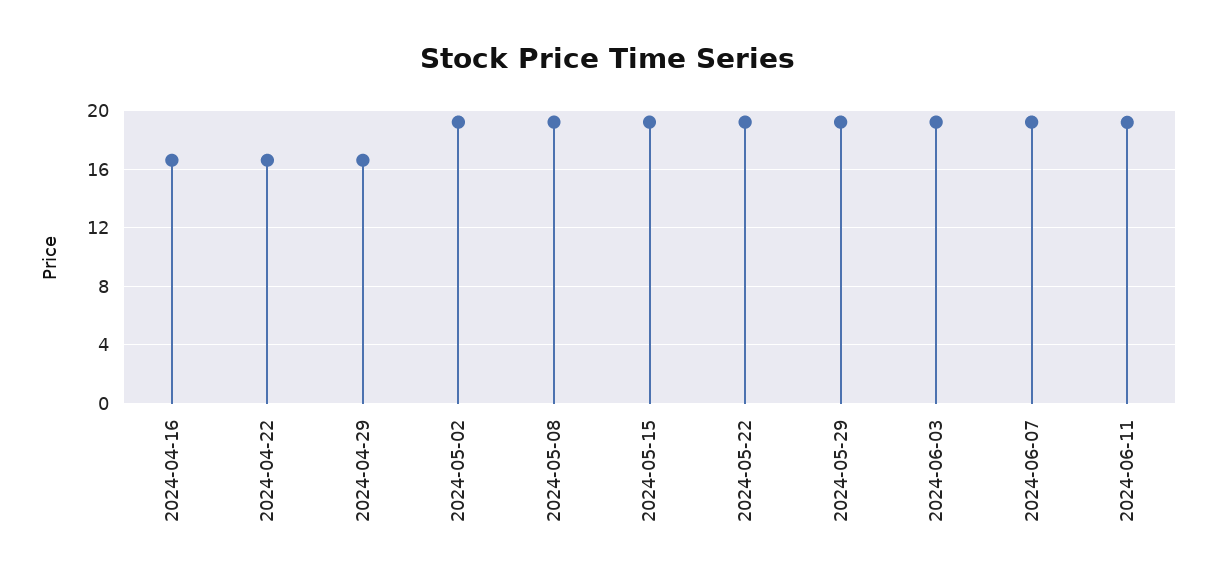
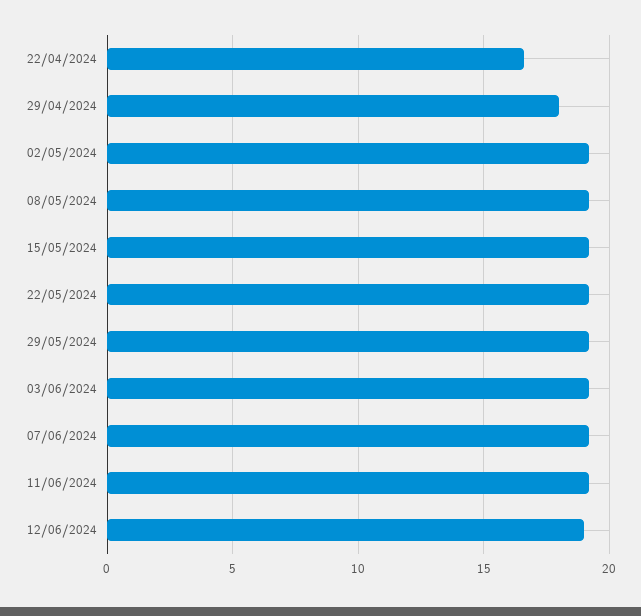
2024-04-16: 16.5 -> none
2024-04-29: 16.5 -> 18
12/06/2024: none -> 19

